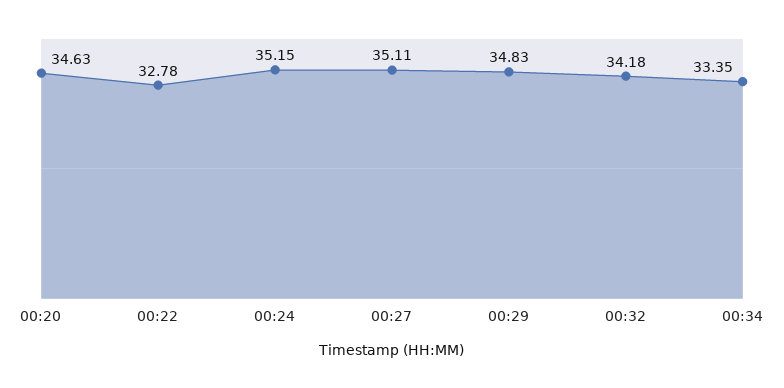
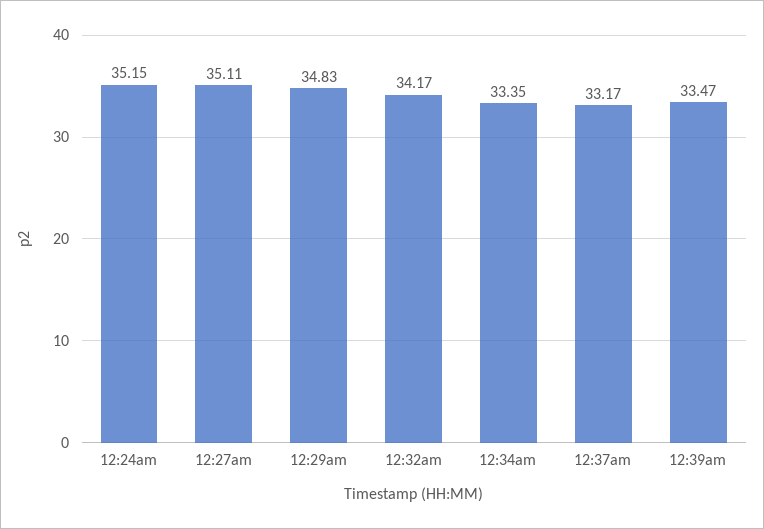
00:20: 34.63 -> none
00:22: 32.78 -> none
00:32: 34.18 -> 34.17
12:37am: none -> 33.17
12:39am: none -> 33.47

